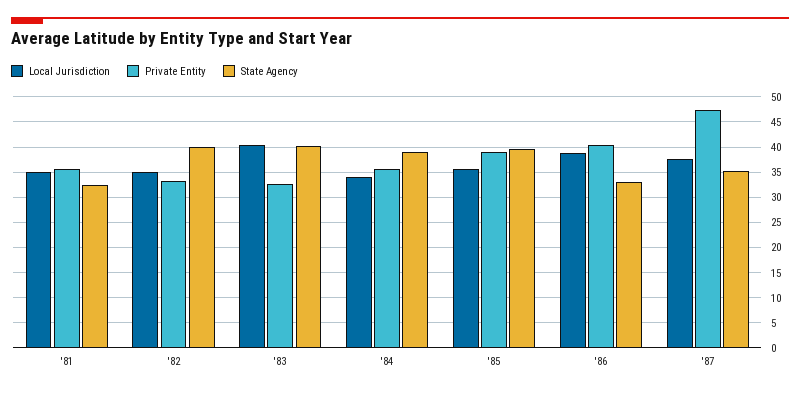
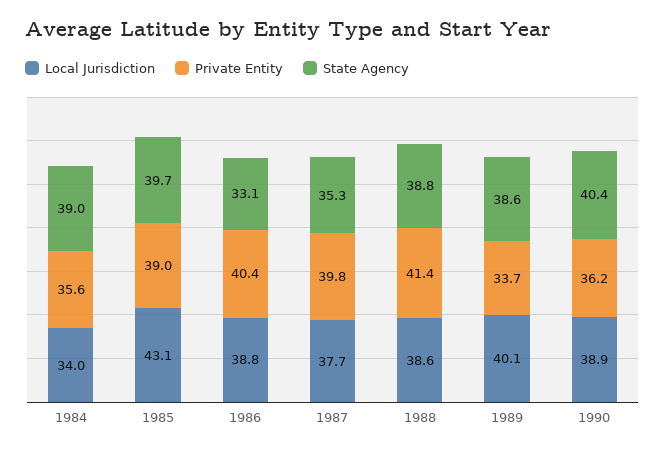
Local Jurisdiction, '81: 35 -> none
Private Entity, '81: 35 -> none
State Agency, '81: 32.5 -> none
Local Jurisdiction, '82: 35 -> none
Private Entity, '82: 32.5 -> none
State Agency, '82: 40 -> none
Local Jurisdiction, '83: 40 -> none
Private Entity, '83: 32.5 -> none
State Agency, '83: 40 -> none
Local Jurisdiction, '85: 35 -> 43.1
Private Entity, '87: 47.5 -> 39.8
Local Jurisdiction, 1988: none -> 38.6
Private Entity, 1988: none -> 41.4
State Agency, 1988: none -> 38.8
Local Jurisdiction, 1989: none -> 40.1
Private Entity, 1989: none -> 33.7
State Agency, 1989: none -> 38.6
Local Jurisdiction, 1990: none -> 38.9
Private Entity, 1990: none -> 36.2
State Agency, 1990: none -> 40.4

